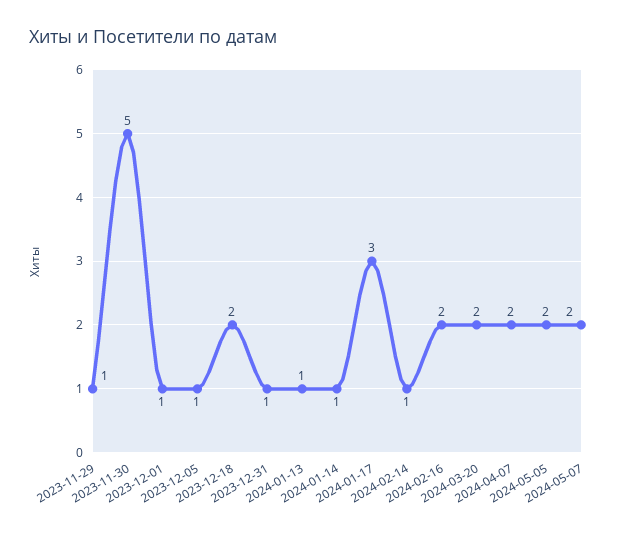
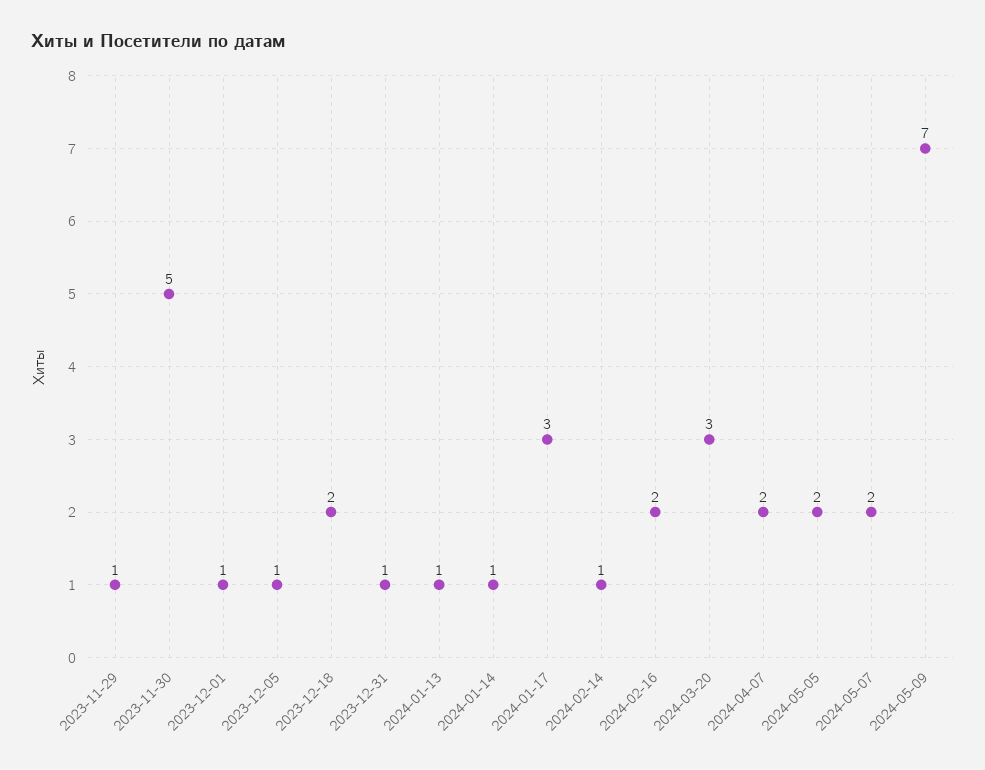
2024-03-20: 2 -> 3
2024-05-09: none -> 7

